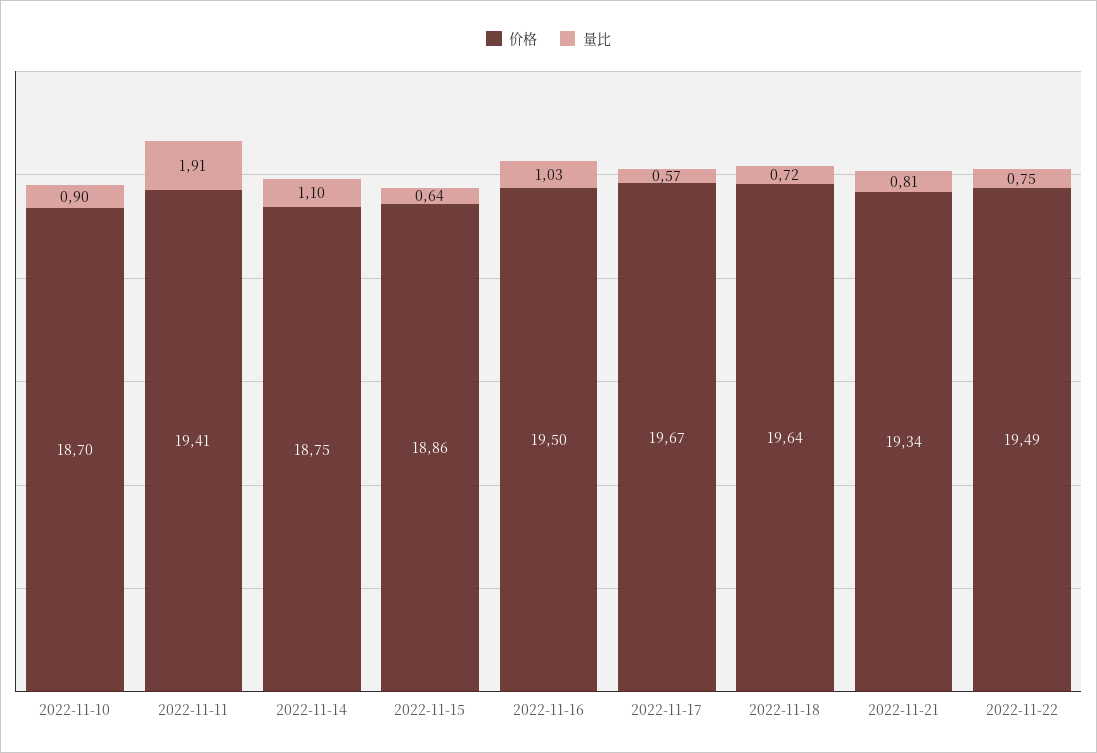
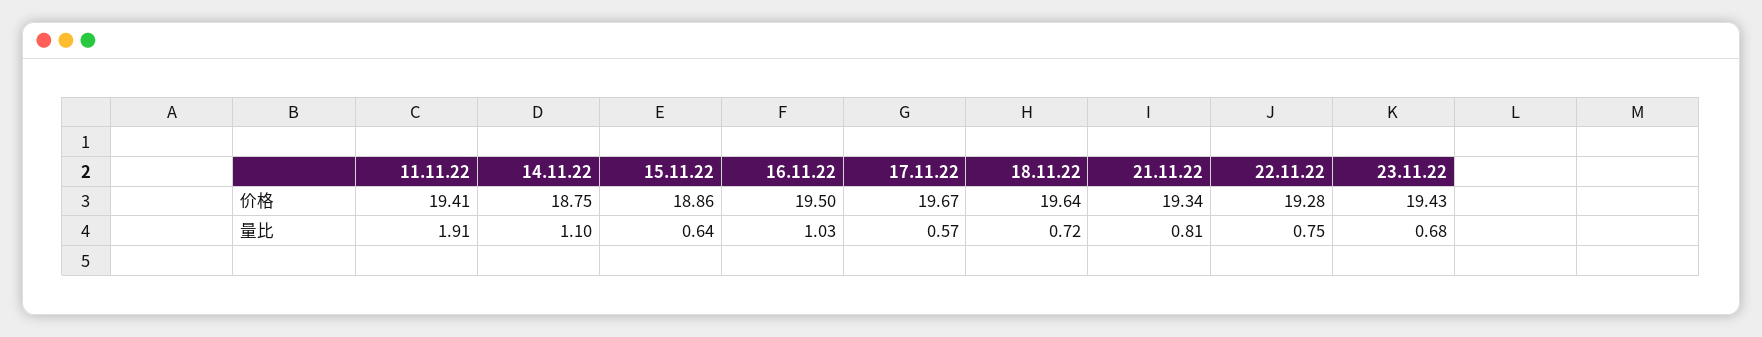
价格, 2022-11-10: 18.7 -> none
量比, 2022-11-10: 0.9 -> none
价格, 2022-11-22: 19.49 -> 19.28
价格, 23.11.22: none -> 19.43
量比, 23.11.22: none -> 0.68

